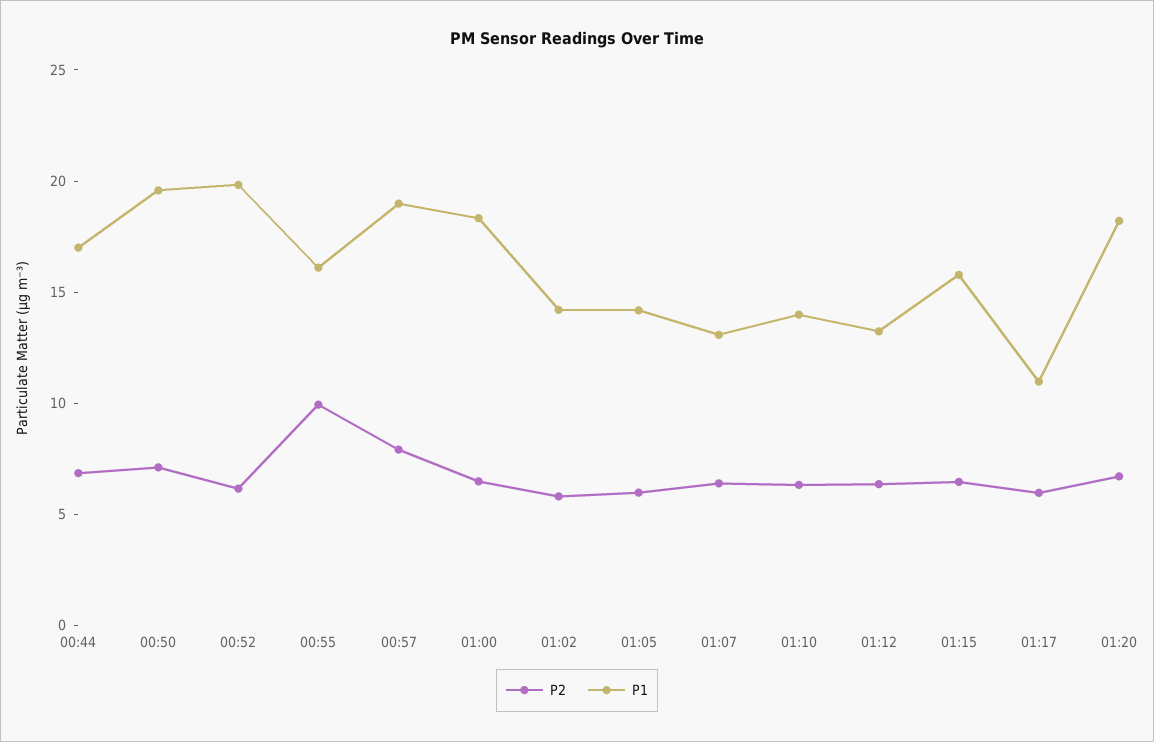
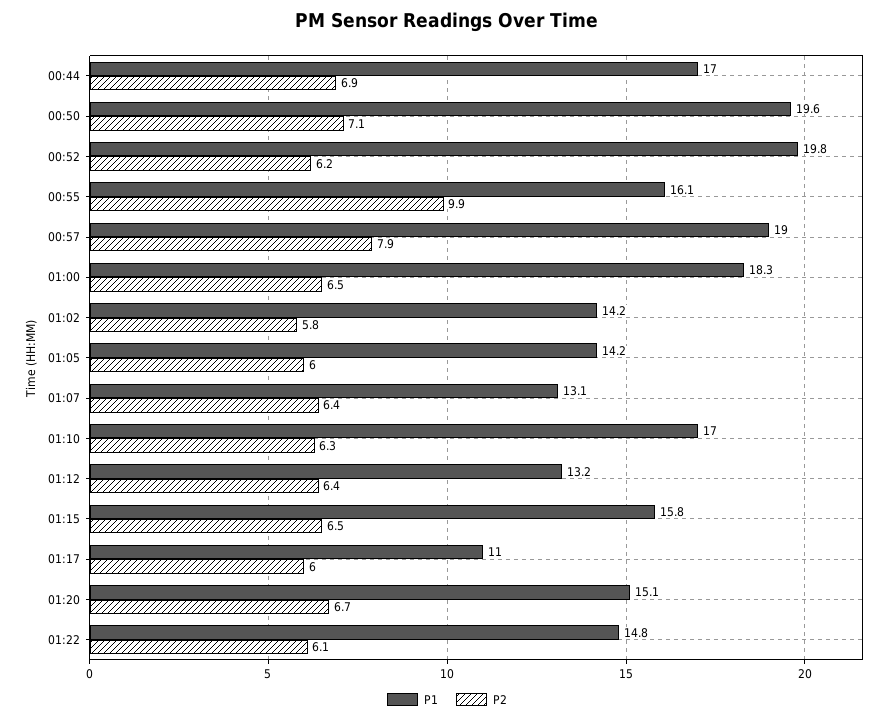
P1, 01:10: 14 -> 17
P1, 01:20: 18 -> 15.1
P1, 01:22: none -> 14.8
P2, 01:22: none -> 6.1

